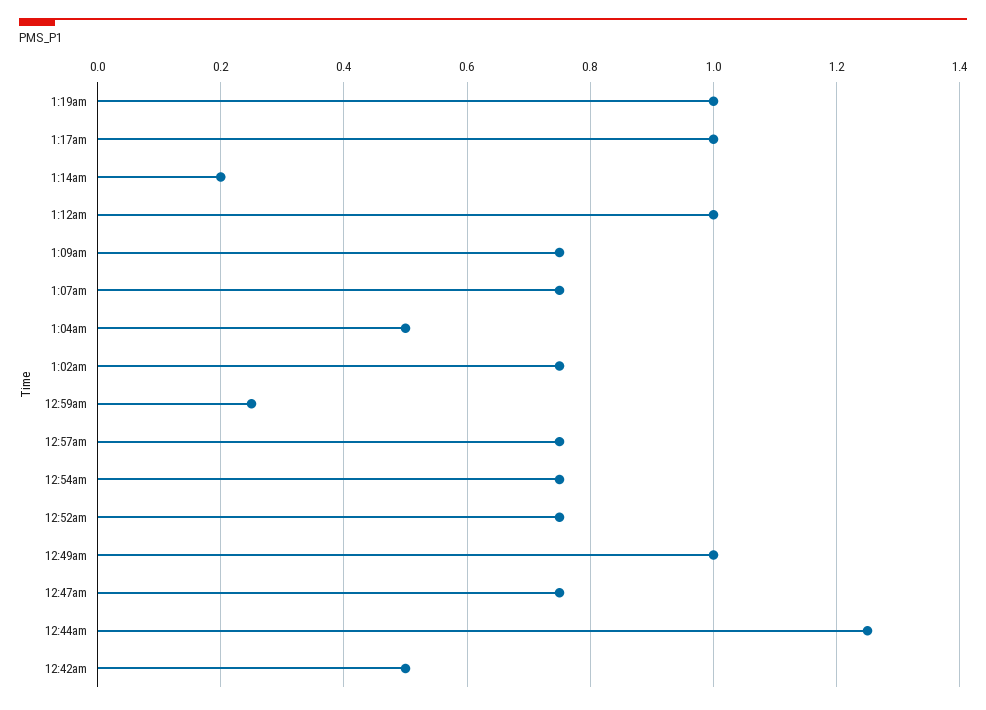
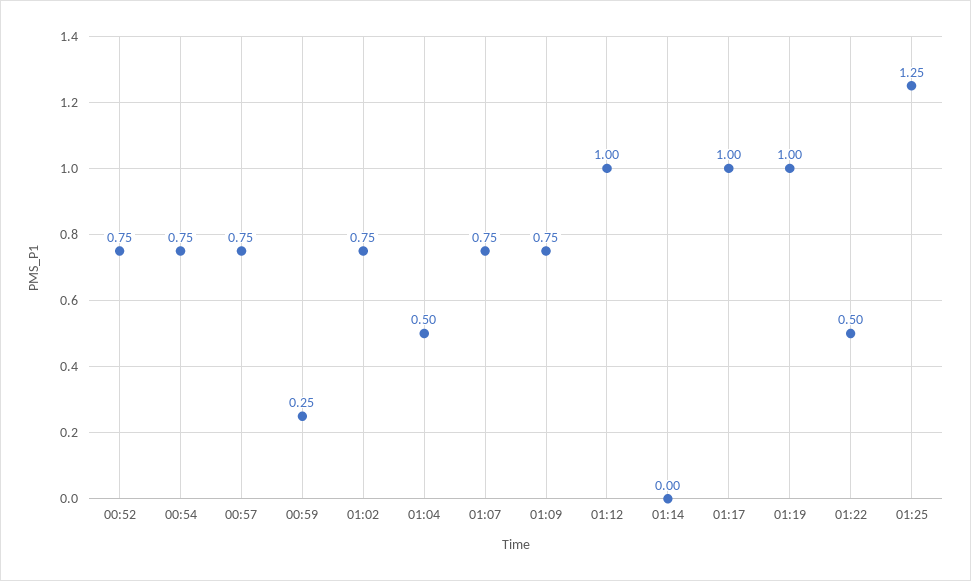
1:14am: 0.2 -> 0
12:49am: 1 -> none
12:47am: 0.75 -> none
12:44am: 1.25 -> none
12:42am: 0.5 -> none
01:22: none -> 0.5
01:25: none -> 1.25

